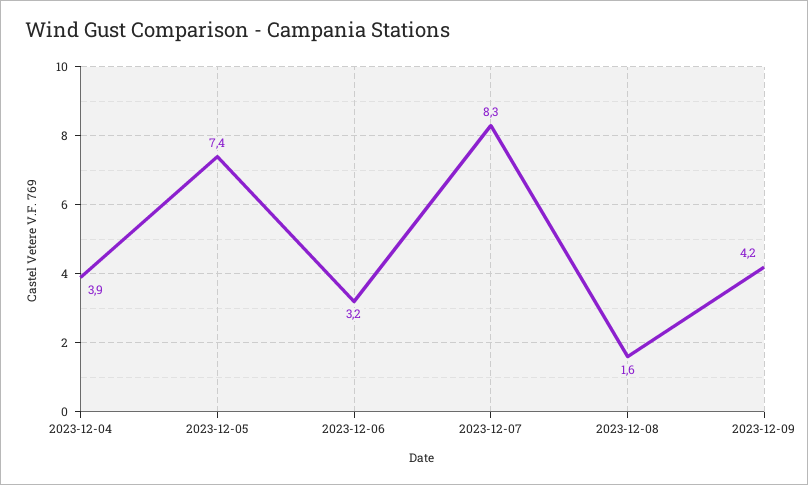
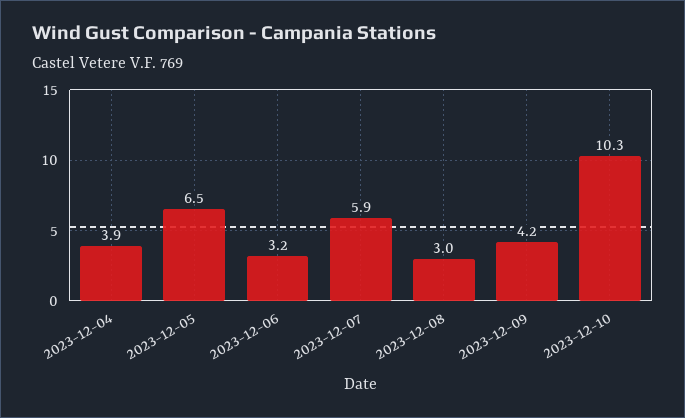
2023-12-05: 7.4 -> 6.5
2023-12-07: 8.3 -> 5.9
2023-12-08: 1.6 -> 3
2023-12-10: none -> 10.3

